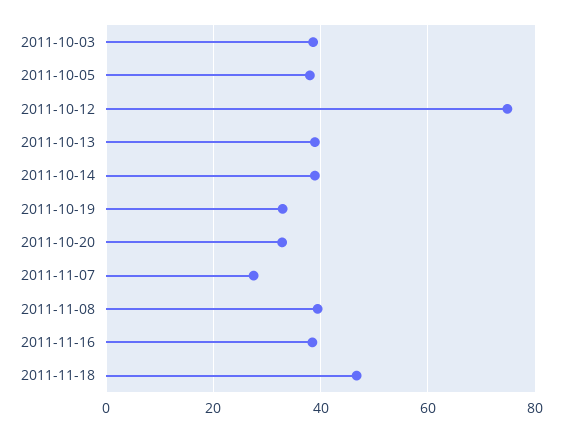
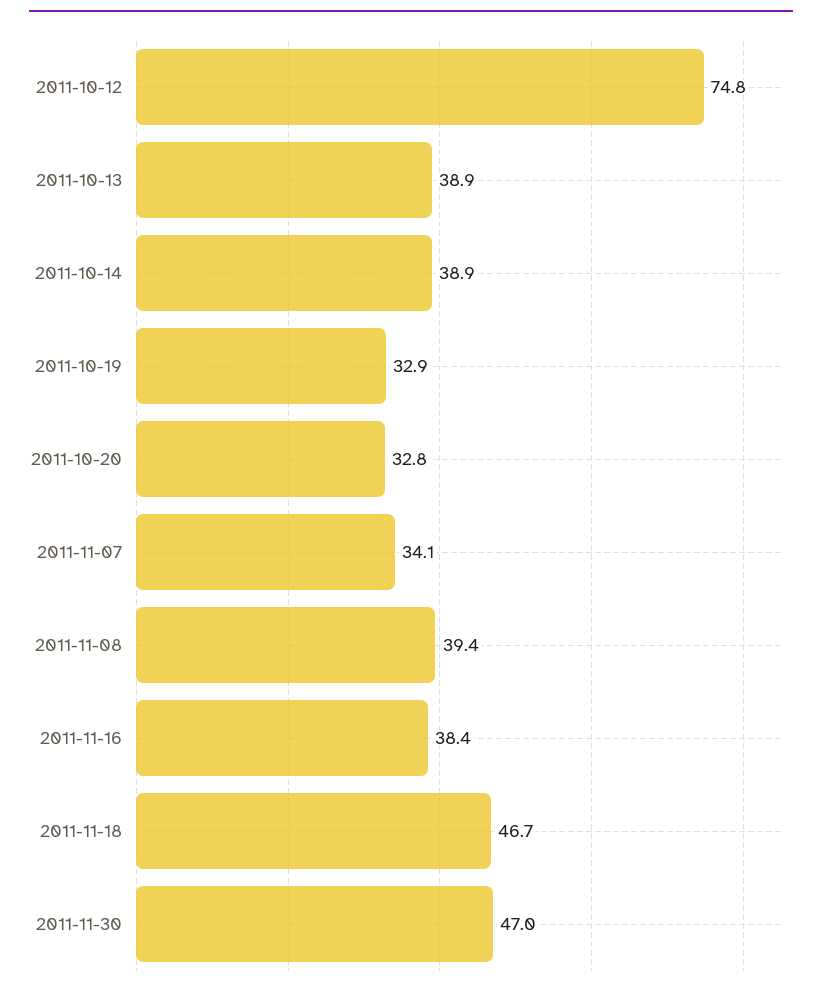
2011-10-03: 38 -> none
2011-10-05: 38 -> none
2011-11-07: 28 -> 34.1
2011-11-30: none -> 47

